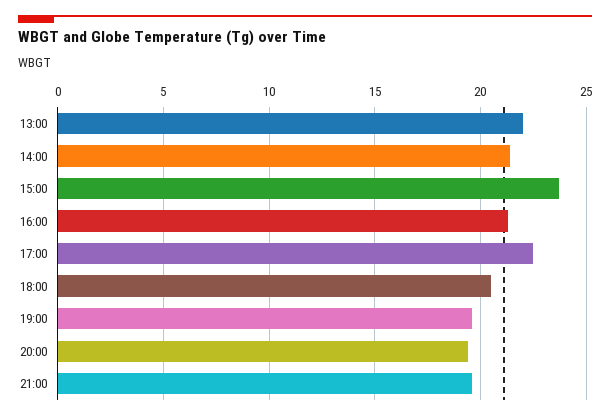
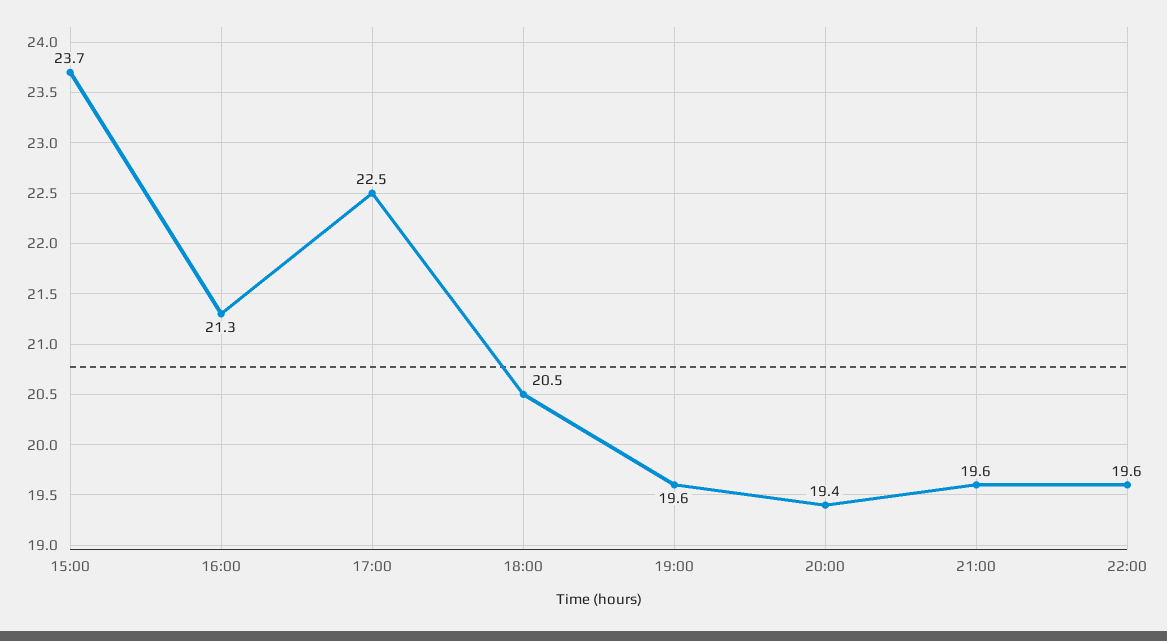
13:00: 22 -> none
14:00: 21.5 -> none
22:00: none -> 19.6

